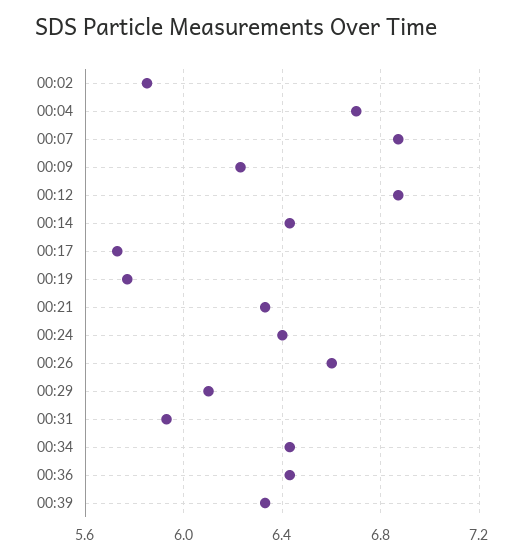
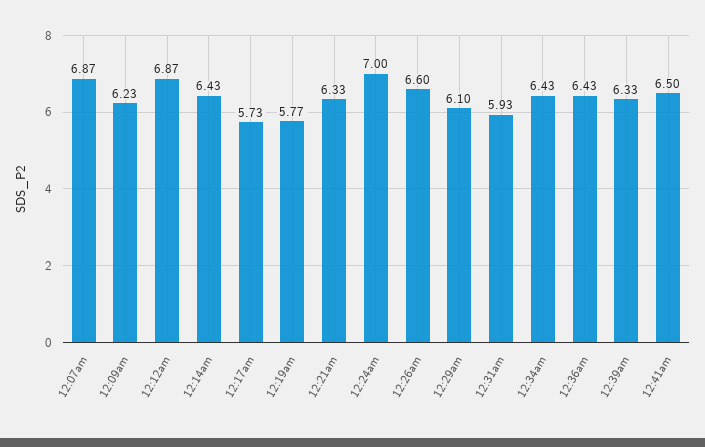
00:02: 5.85 -> none
00:04: 6.7 -> none
00:24: 6.4 -> 7
12:41am: none -> 6.5

